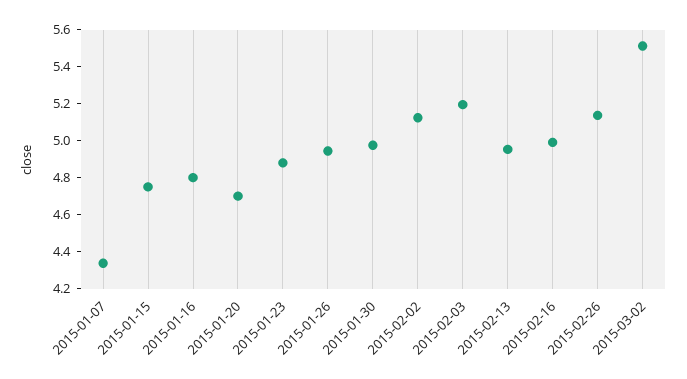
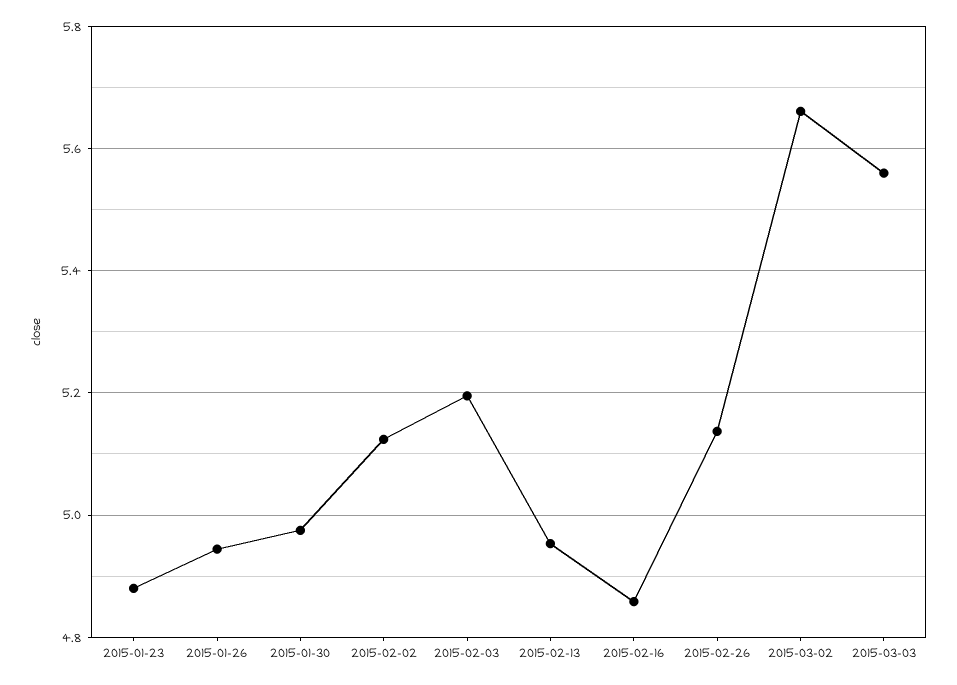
2015-01-07: 4.35 -> none
2015-01-15: 4.75 -> none
2015-01-16: 4.8 -> none
2015-01-20: 4.7 -> none
2015-02-16: 5 -> 4.86
2015-03-02: 5.5 -> 5.66
2015-03-03: none -> 5.56

